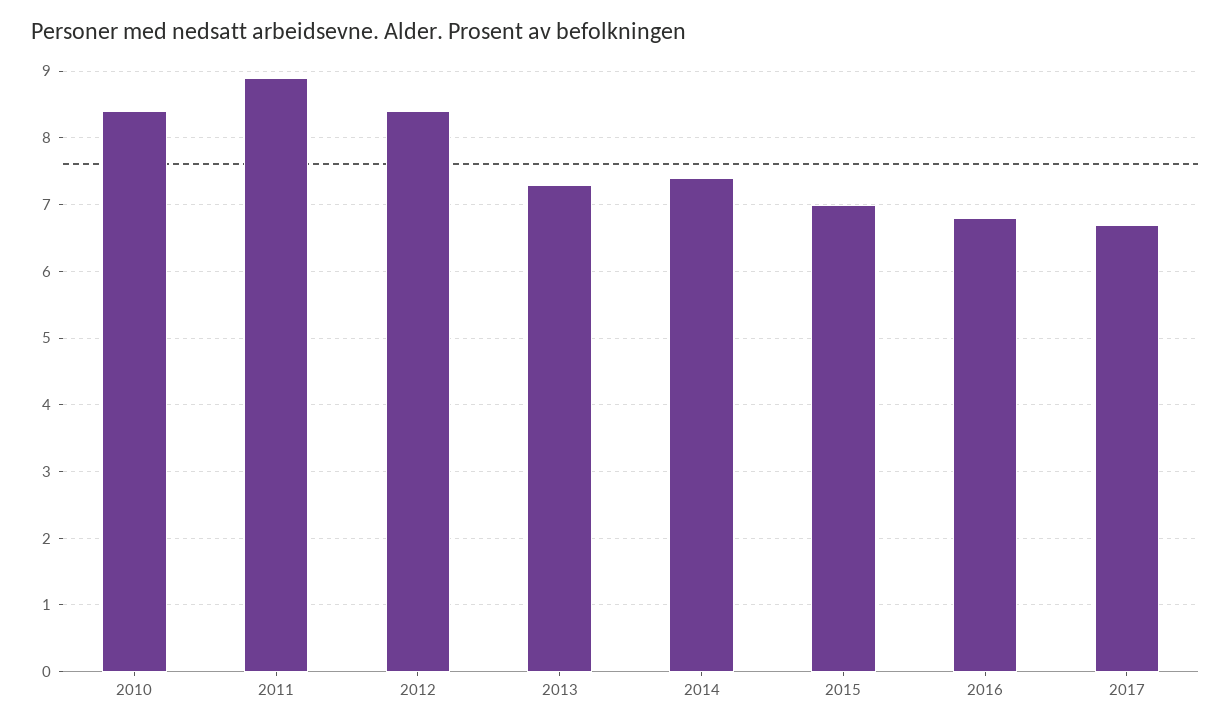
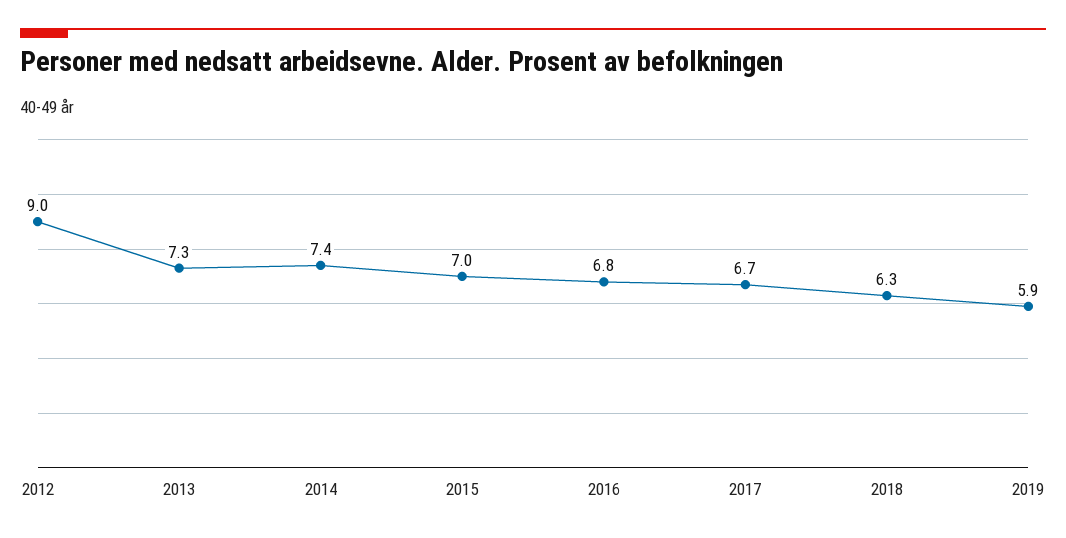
2010: 8.4 -> none
2011: 8.9 -> none
2012: 8.4 -> 9
2018: none -> 6.3
2019: none -> 5.9

